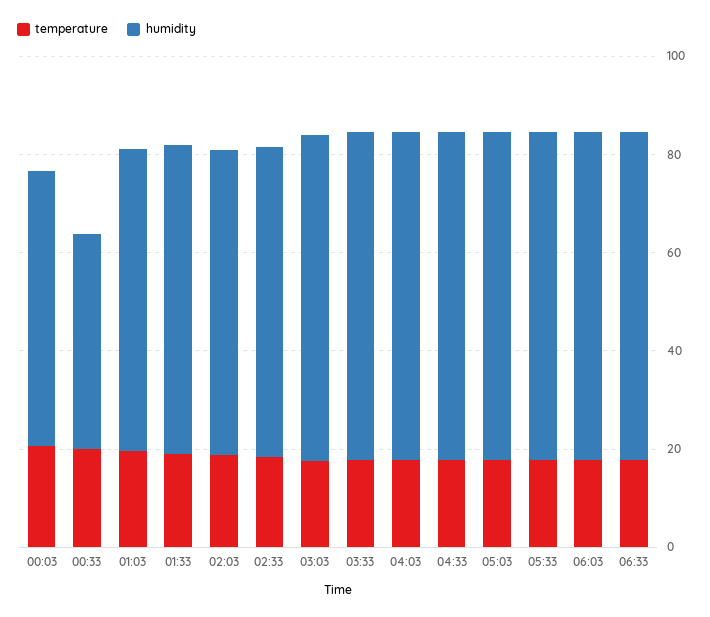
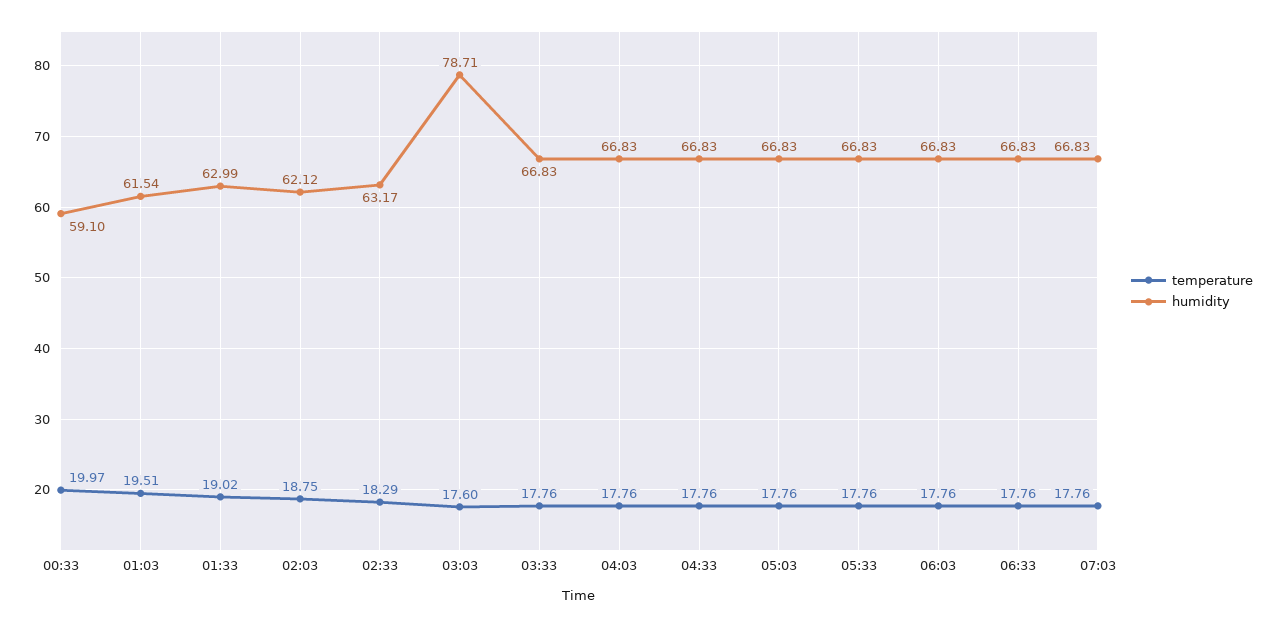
temperature, 00:03: 20 -> none
humidity, 00:03: 55 -> none
humidity, 00:33: 45 -> 59.1
humidity, 03:03: 65 -> 78.71
temperature, 07:03: none -> 17.76
humidity, 07:03: none -> 66.83

